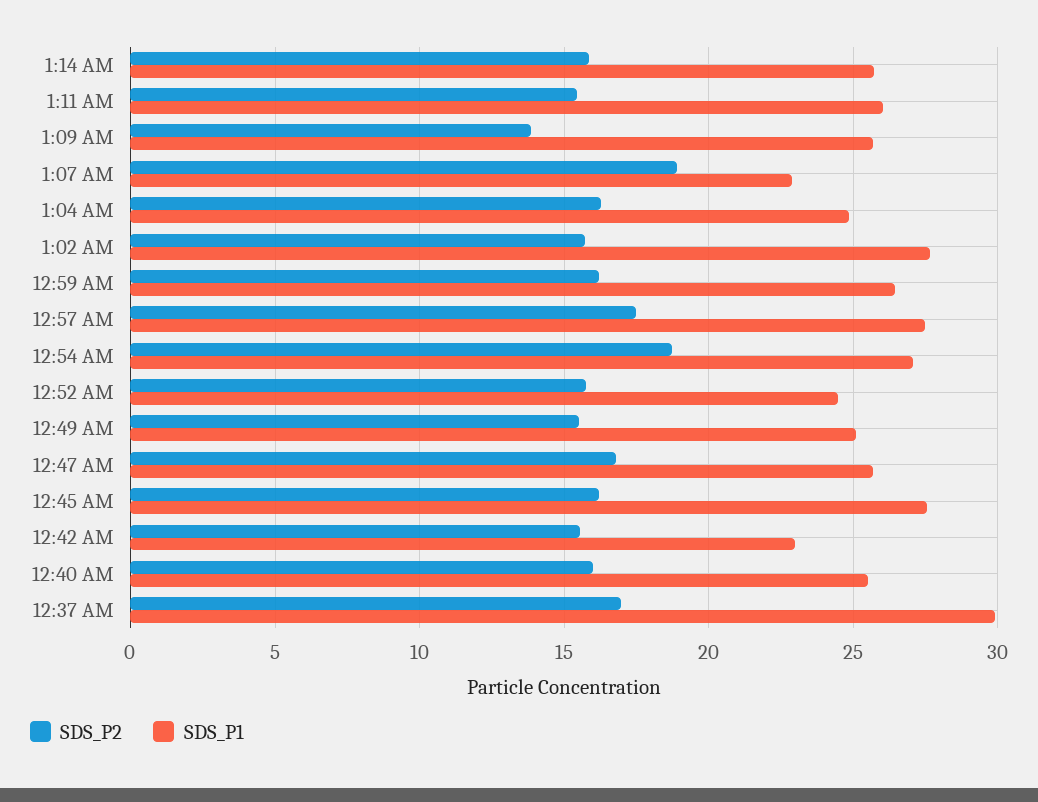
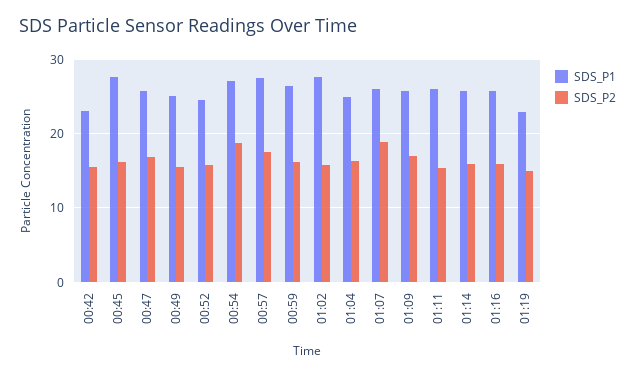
SDS_P2, 1:09 AM: 14 -> 17
SDS_P1, 1:07 AM: 23 -> 26
SDS_P2, 12:40 AM: 16 -> none
SDS_P1, 12:40 AM: 25.5 -> none
SDS_P2, 12:37 AM: 17 -> none
SDS_P1, 12:37 AM: 30 -> none
SDS_P1, 01:16: none -> 26
SDS_P2, 01:16: none -> 16
SDS_P1, 01:19: none -> 23
SDS_P2, 01:19: none -> 15

